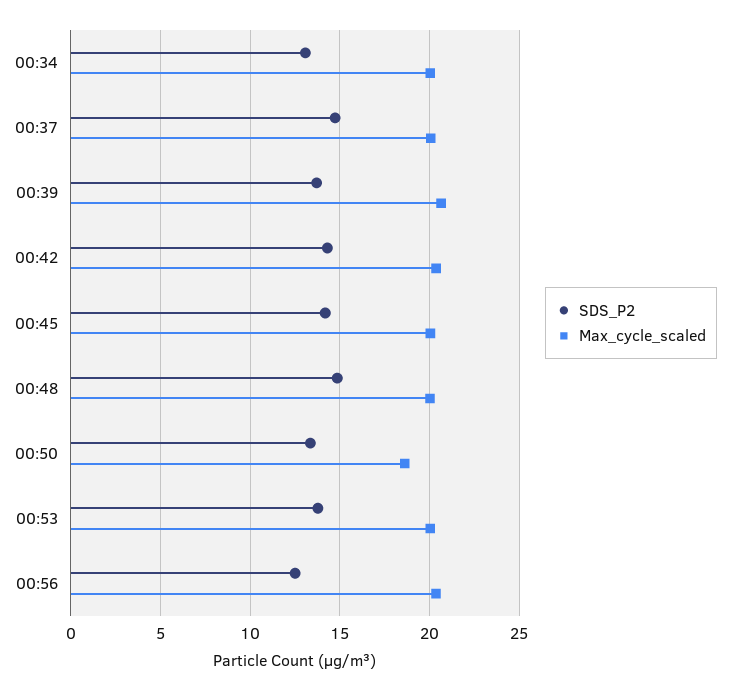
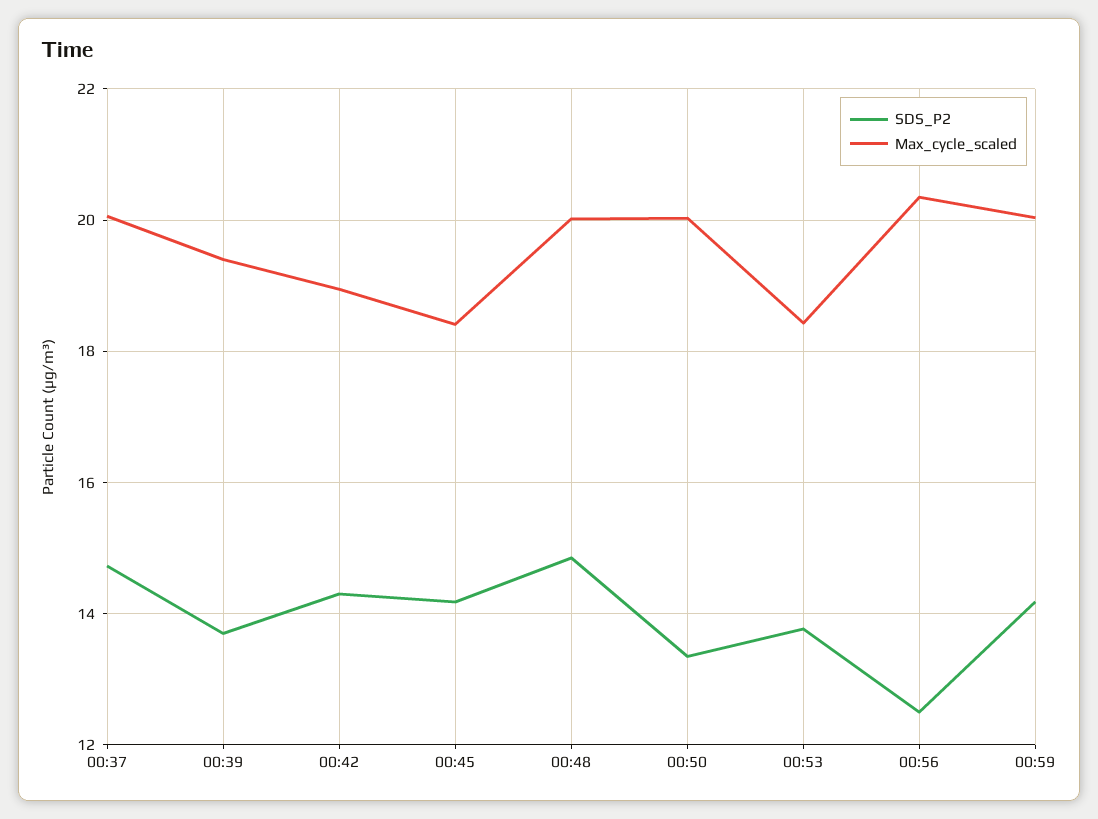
SDS_P2, 00:34: 13 -> none
Max_cycle_scaled, 00:34: 20 -> none
Max_cycle_scaled, 00:39: 20.5 -> 19.4
Max_cycle_scaled, 00:42: 20.5 -> 19
Max_cycle_scaled, 00:45: 20 -> 18.4
Max_cycle_scaled, 00:50: 18.5 -> 20
Max_cycle_scaled, 00:53: 20 -> 18.4
SDS_P2, 00:59: none -> 14.2
Max_cycle_scaled, 00:59: none -> 20

